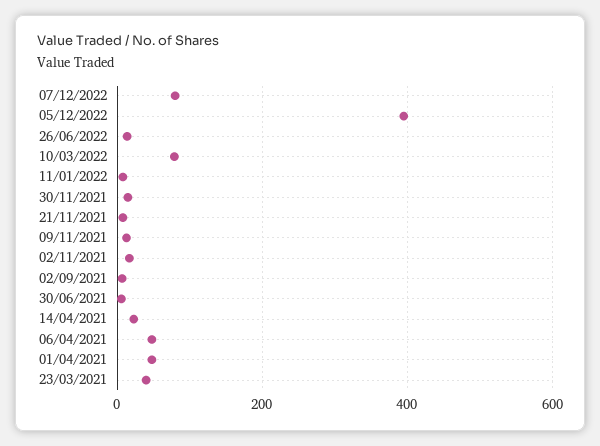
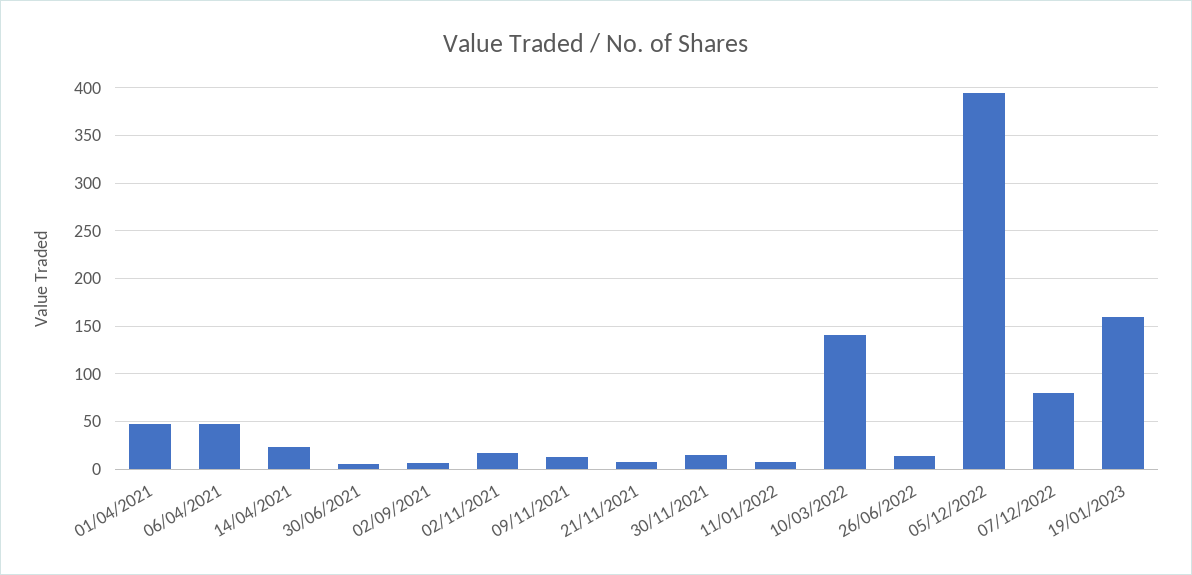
10/03/2022: 80 -> 140
23/03/2021: 40 -> none
19/01/2023: none -> 160

